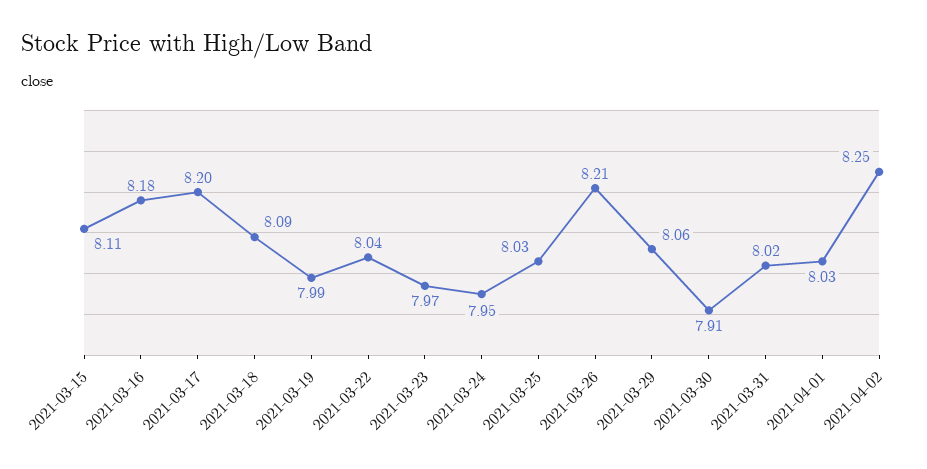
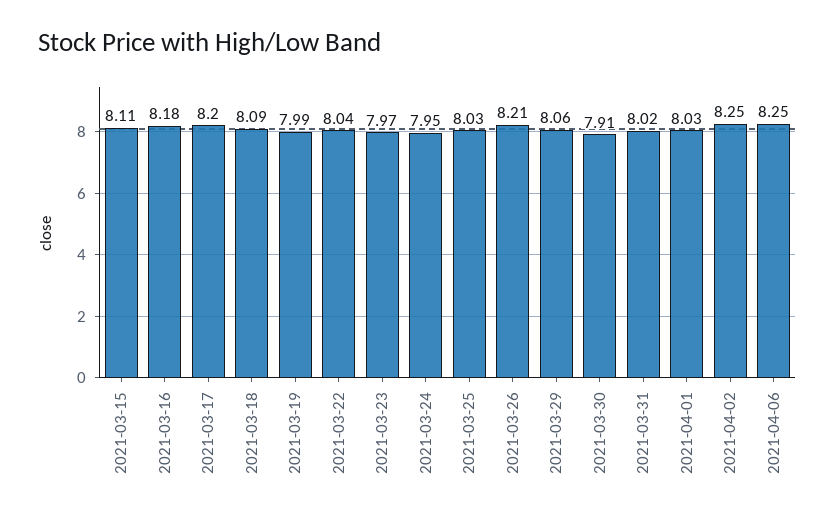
2021-04-06: none -> 8.25

